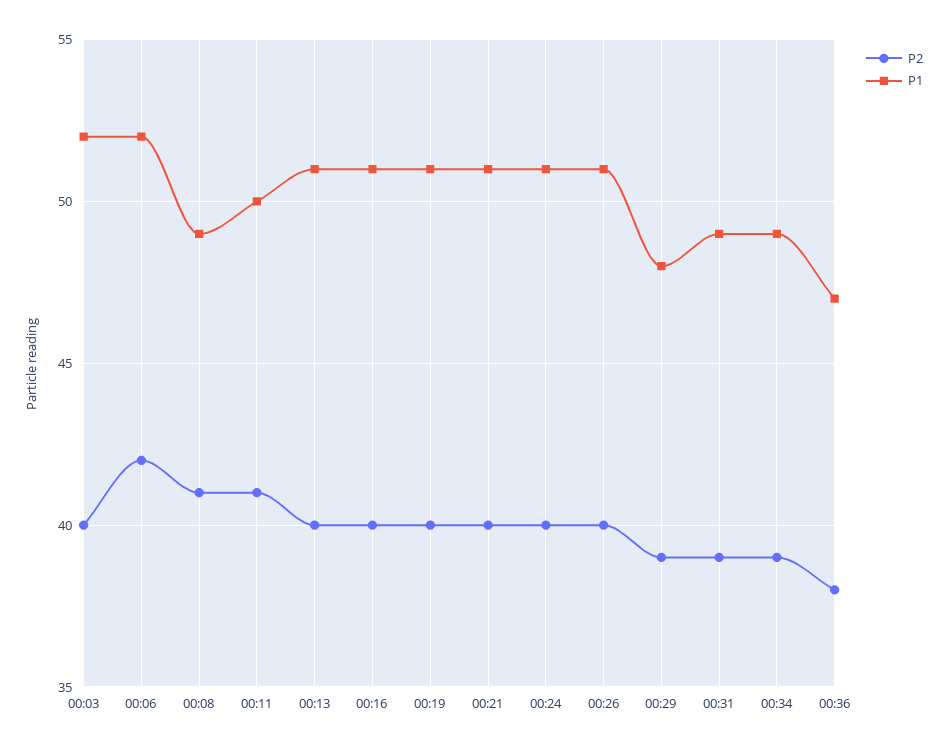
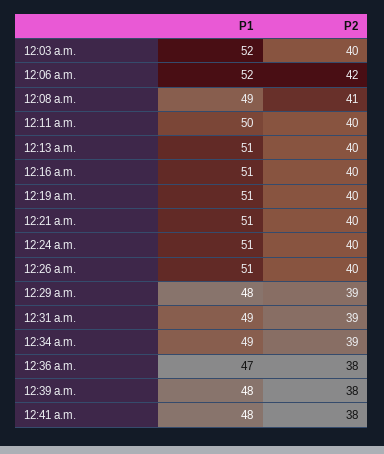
P2, 00:11: 41 -> 40
P1, 12:39 a.m.: none -> 48
P2, 12:39 a.m.: none -> 38
P1, 12:41 a.m.: none -> 48
P2, 12:41 a.m.: none -> 38

